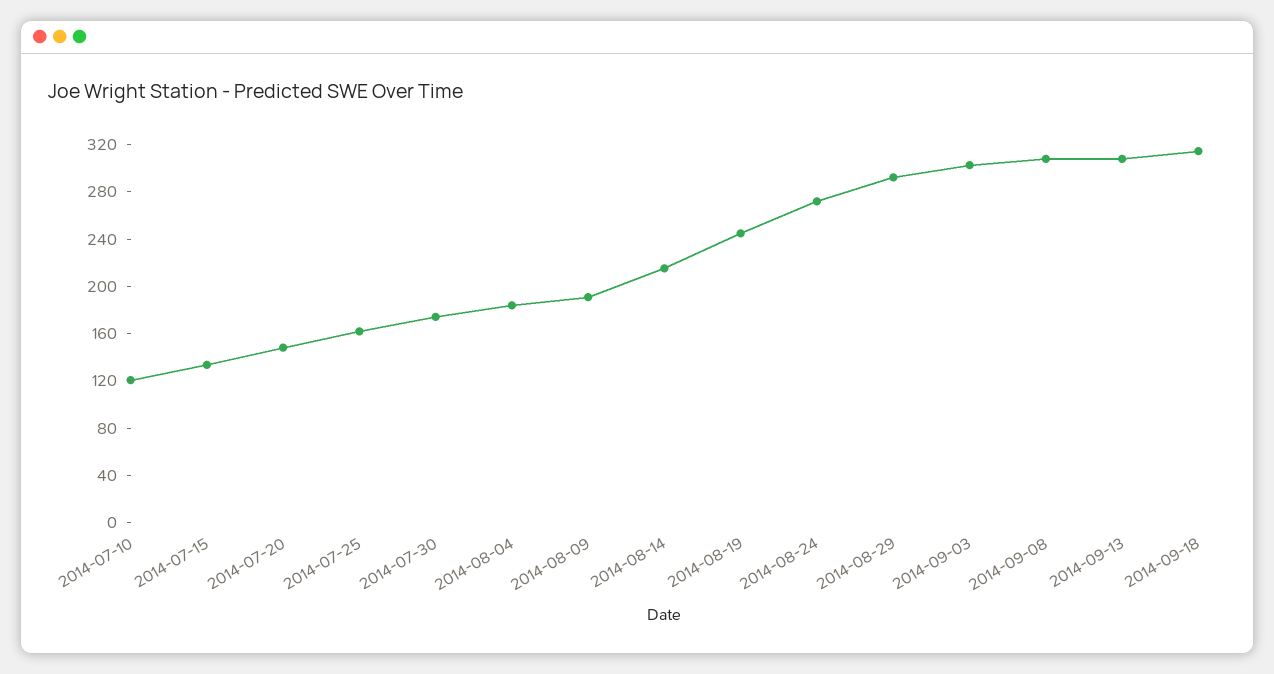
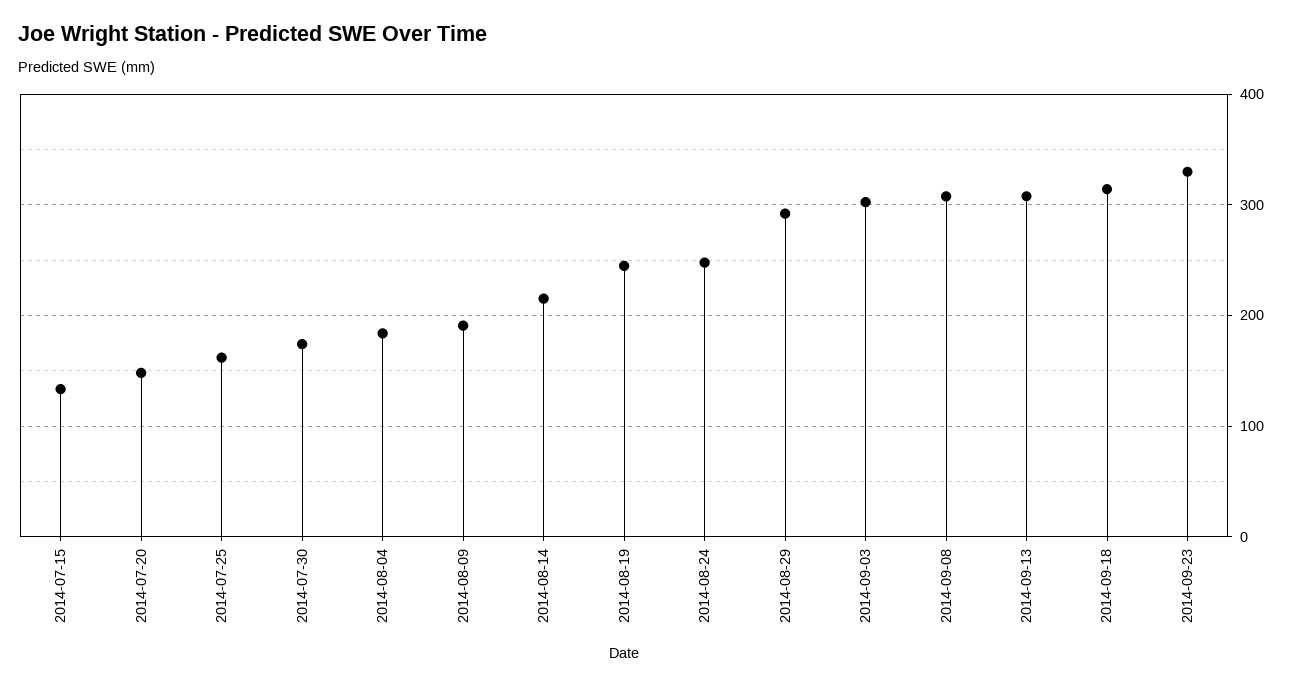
2014-07-10: 120 -> none
2014-08-24: 270 -> 250
2014-09-23: none -> 330

